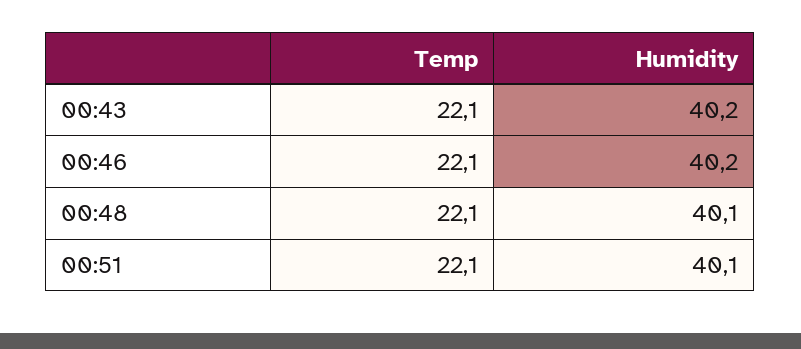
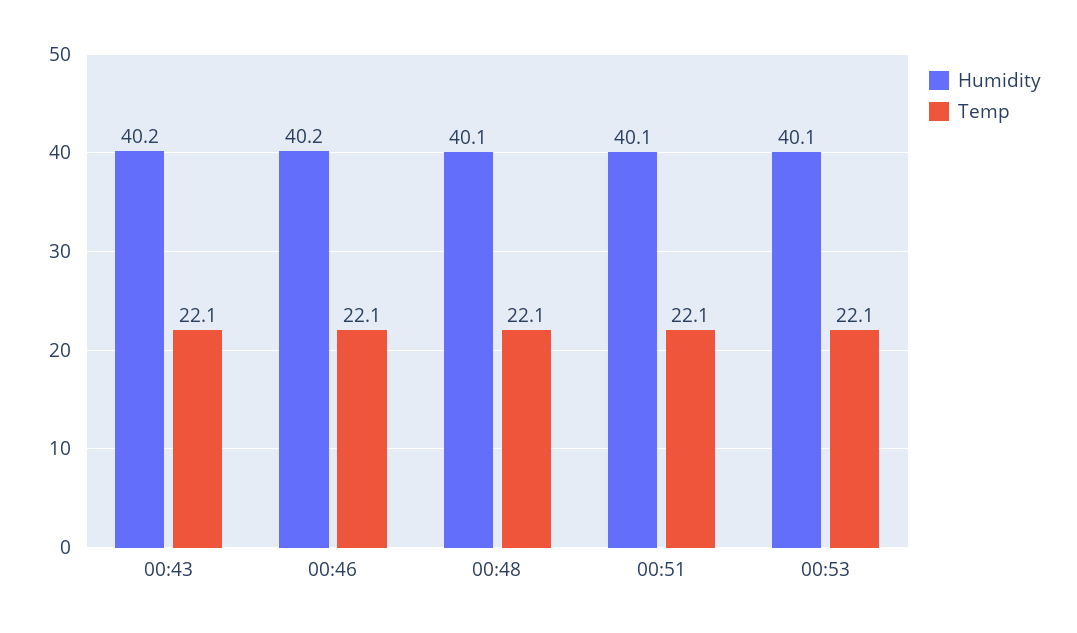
Humidity, 00:53: none -> 40.1
Temp, 00:53: none -> 22.1

